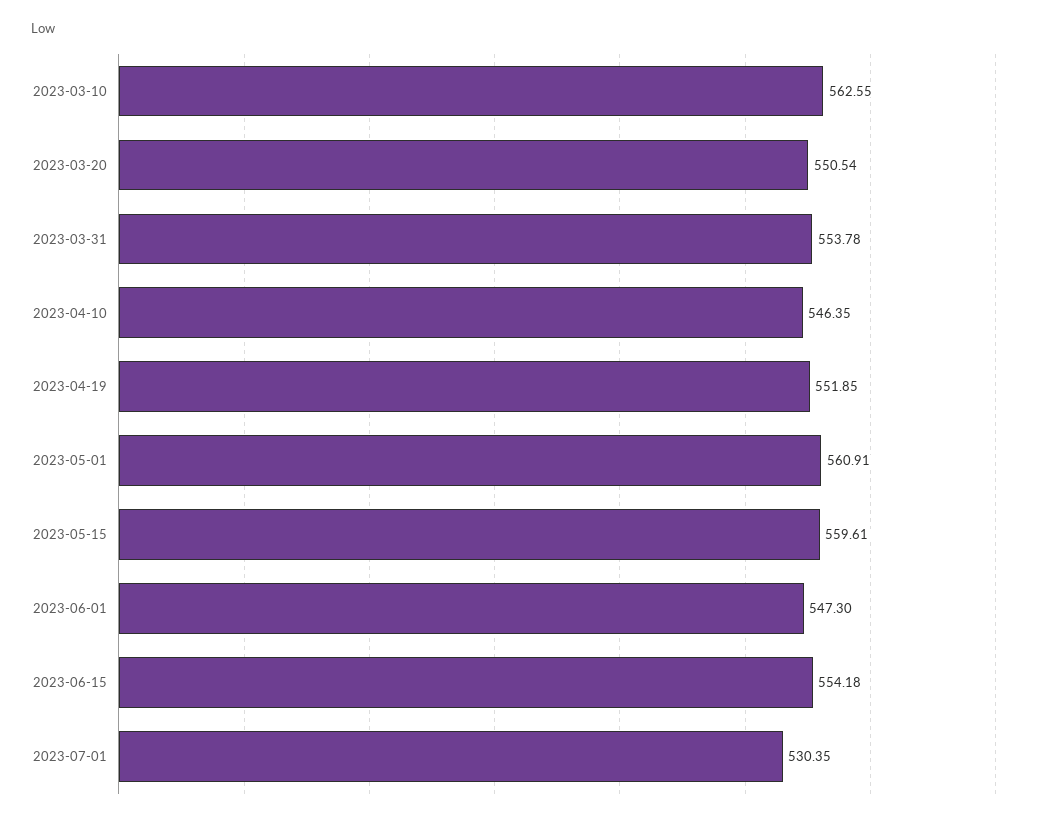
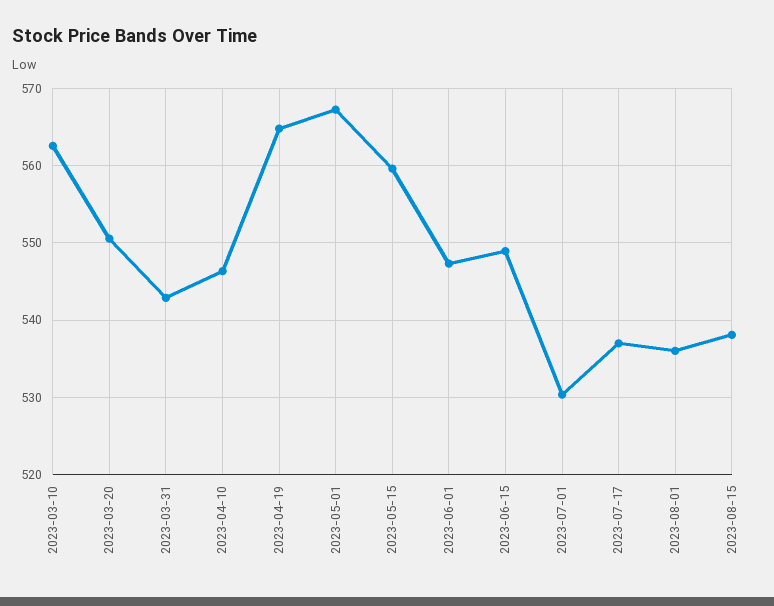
2023-03-31: 553.78 -> 543
2023-04-19: 551.85 -> 565
2023-05-01: 560.91 -> 567
2023-06-15: 554.18 -> 549
2023-07-17: none -> 537
2023-08-01: none -> 536
2023-08-15: none -> 538

